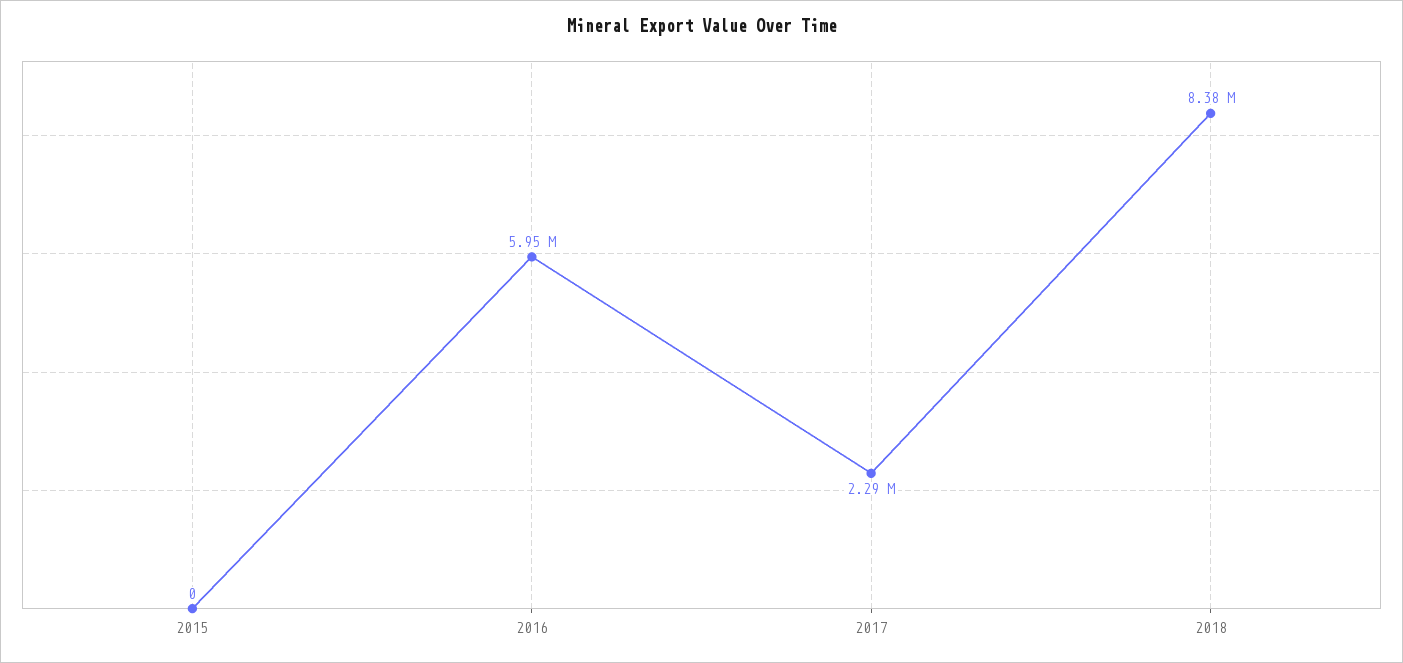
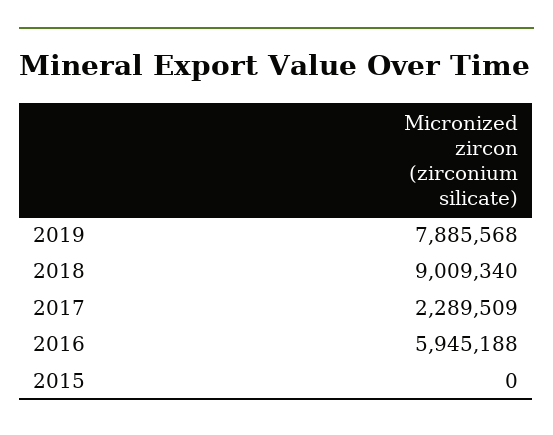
2018: 8380000 -> 9009340
2019: none -> 7885568

